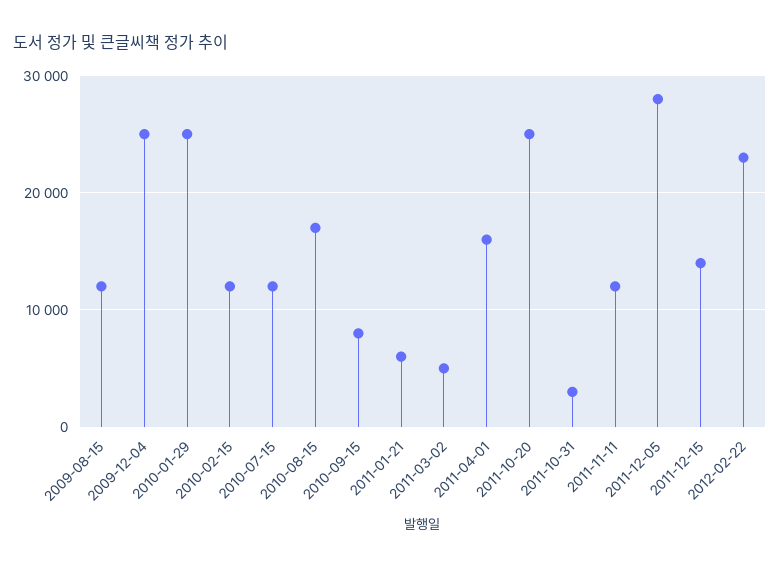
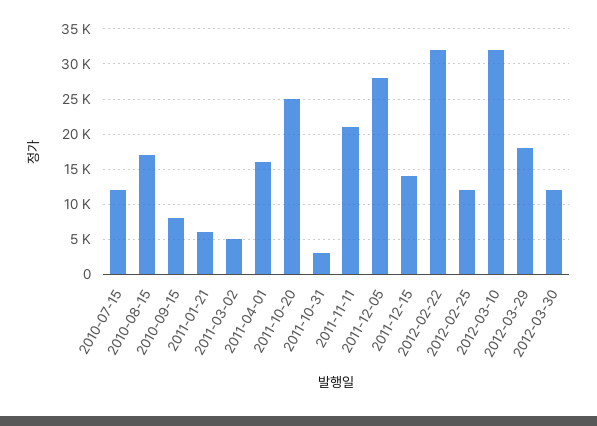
2009-08-15: 12000 -> none
2009-12-04: 25000 -> none
2010-01-29: 25000 -> none
2010-02-15: 12000 -> none
2011-11-11: 12000 -> 21000
2012-02-22: 23000 -> 32000
2012-02-25: none -> 12000
2012-03-10: none -> 32000
2012-03-29: none -> 18000
2012-03-30: none -> 12000

